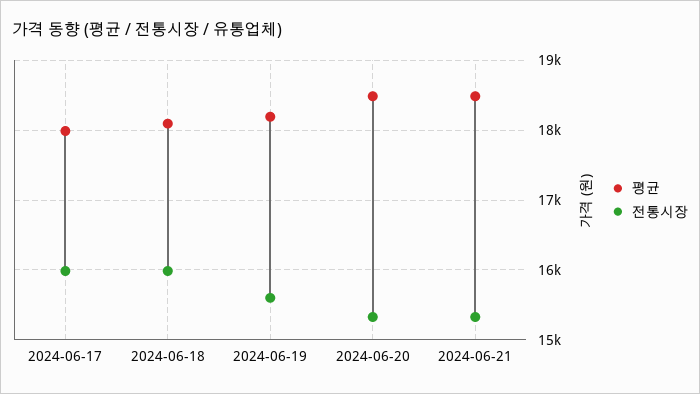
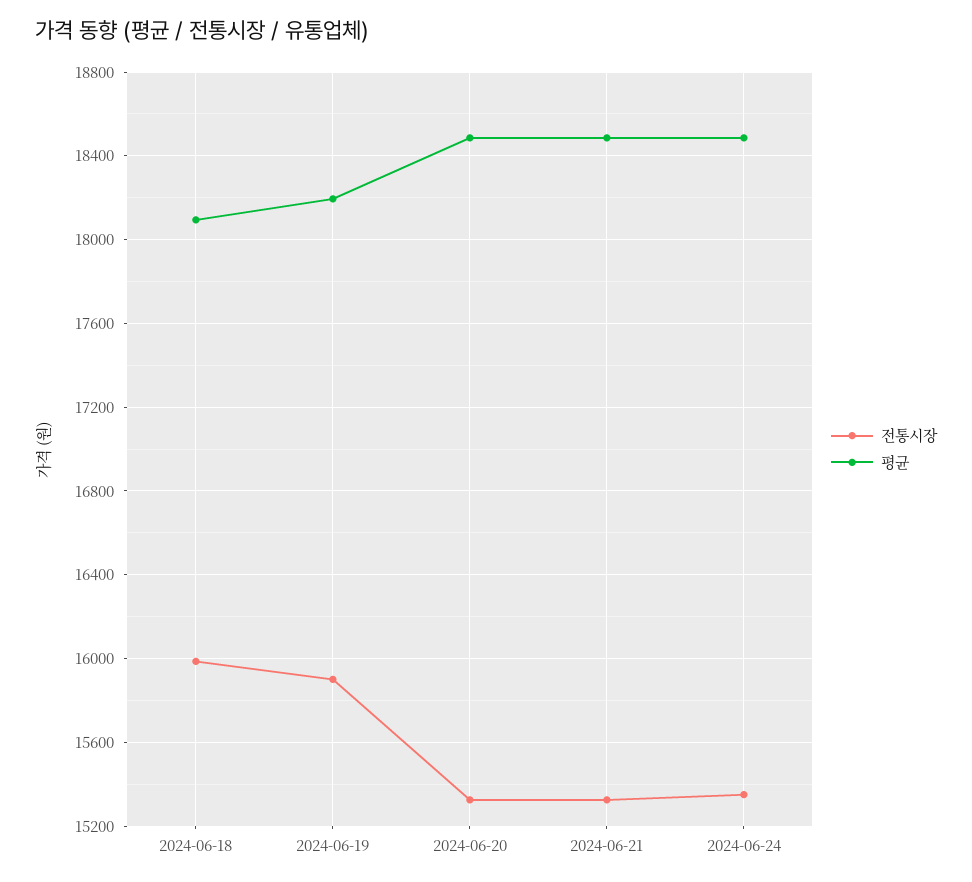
평균, 2024-06-17: 18000 -> none
전통시장, 2024-06-17: 16000 -> none
전통시장, 2024-06-19: 15600 -> 15900
전통시장, 2024-06-24: none -> 15350
평균, 2024-06-24: none -> 18500

